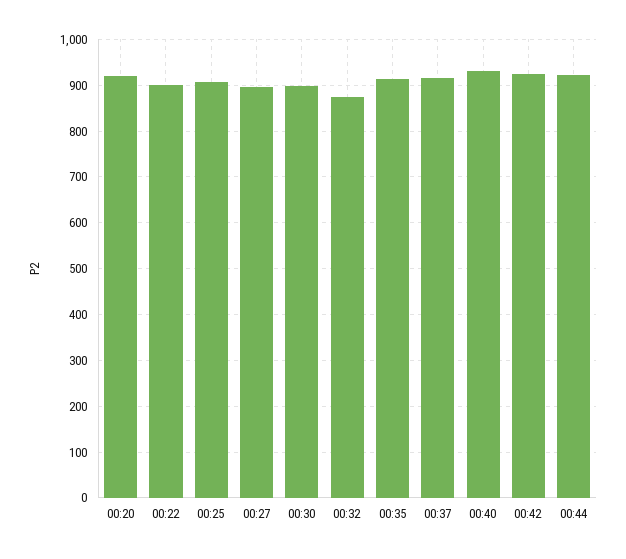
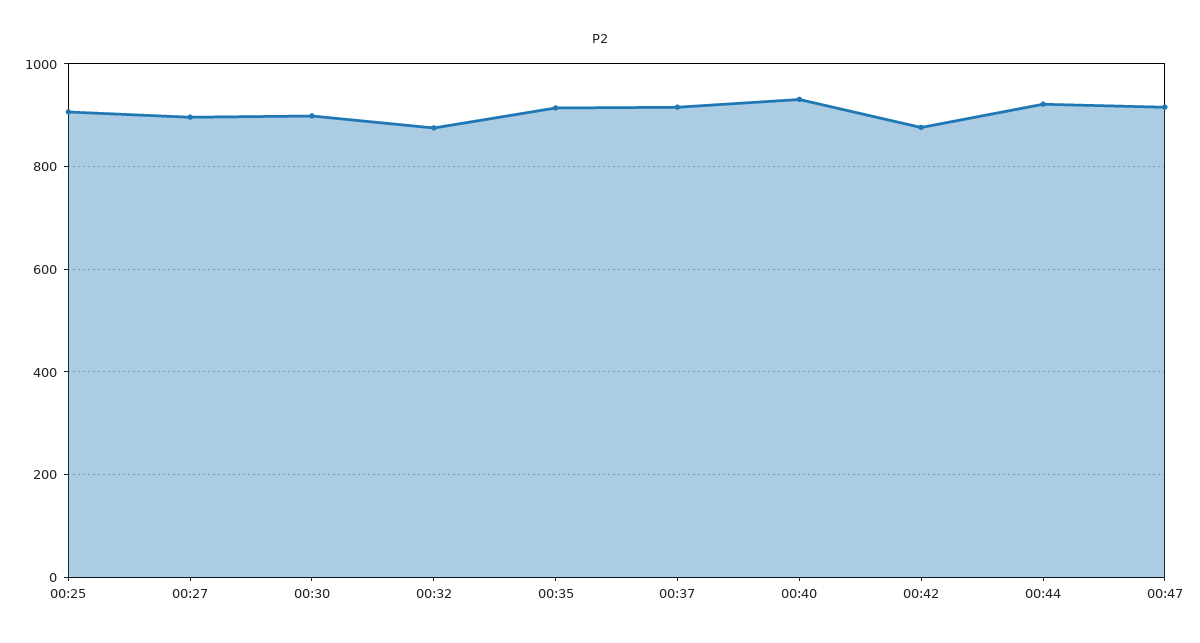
00:20: 920 -> none
00:22: 900 -> none
00:42: 920 -> 880
00:47: none -> 920

